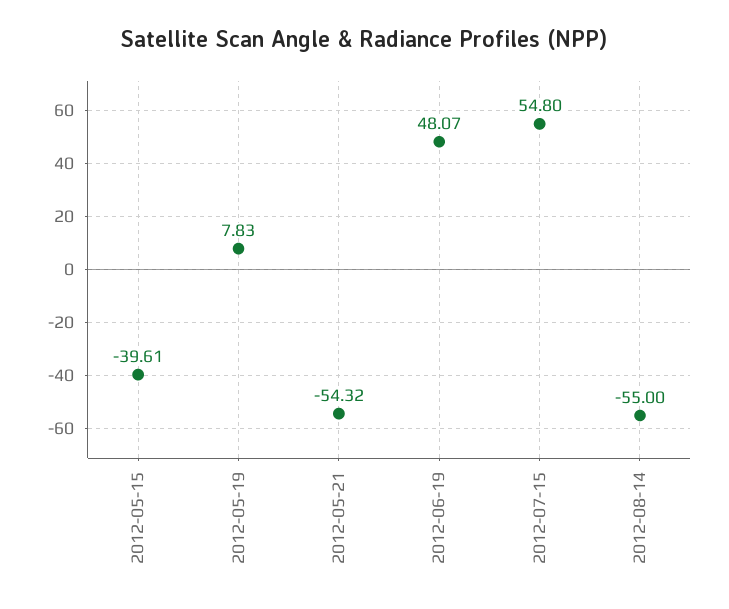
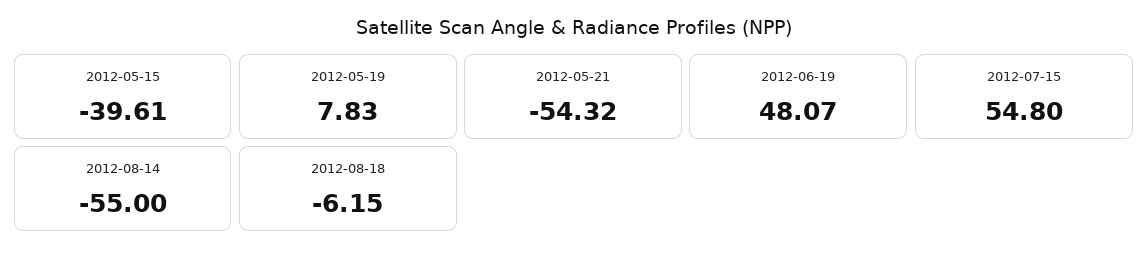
2012-08-18: none -> -6.15

